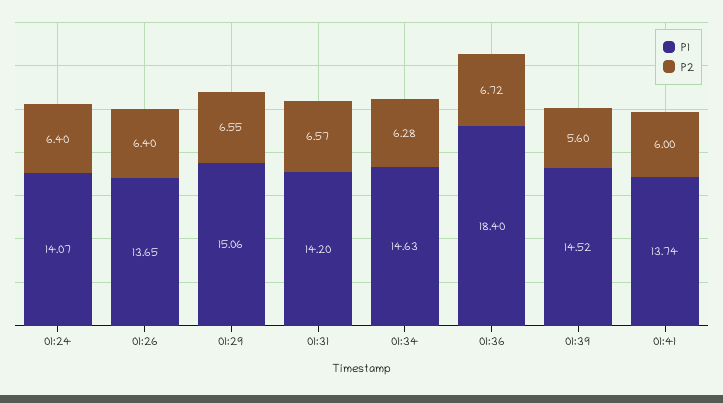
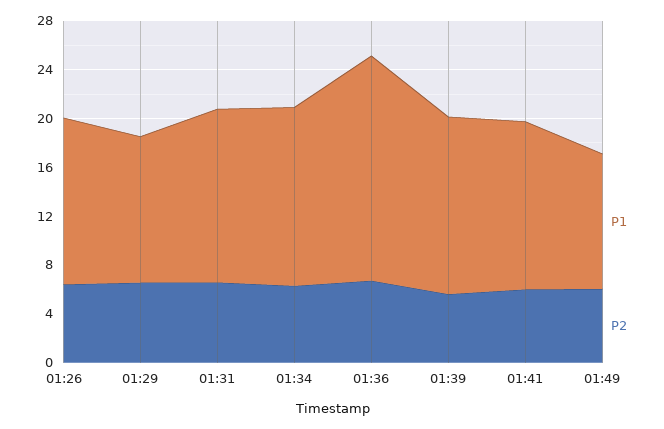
P1, 01:24: 14.07 -> none
P2, 01:24: 6.4 -> none
P1, 01:29: 15.06 -> 12
P1, 01:49: none -> 11
P2, 01:49: none -> 6

